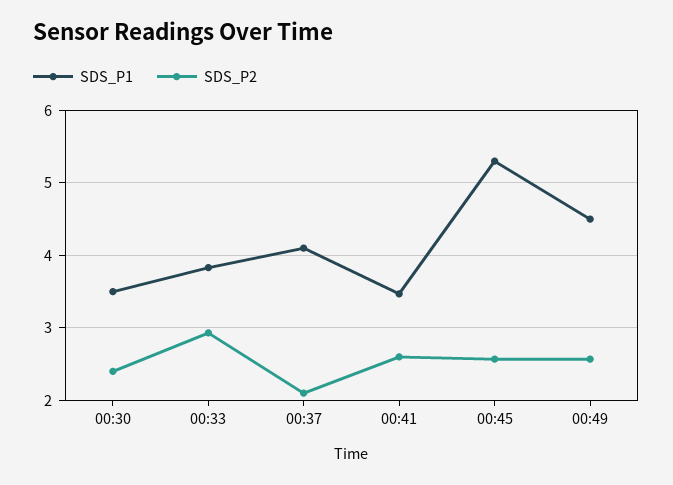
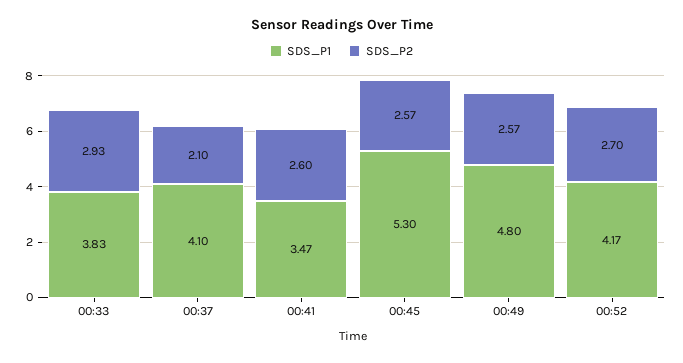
SDS_P1, 00:30: 3.5 -> none
SDS_P2, 00:30: 2.4 -> none
SDS_P1, 00:49: 4.5 -> 4.8
SDS_P1, 00:52: none -> 4.17
SDS_P2, 00:52: none -> 2.7

